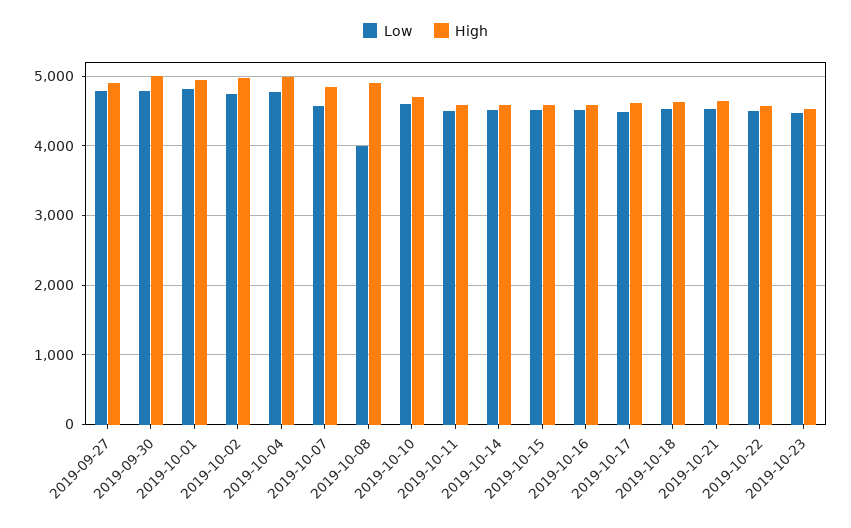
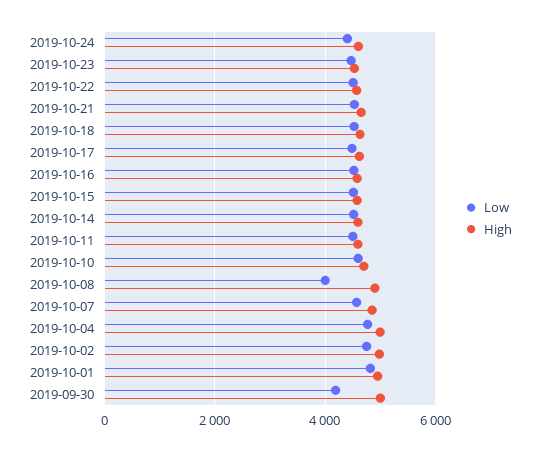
Low, 2019-09-27: 4800 -> none
High, 2019-09-27: 4900 -> none
Low, 2019-09-30: 4800 -> 4200
Low, 2019-10-24: none -> 4400
High, 2019-10-24: none -> 4600

